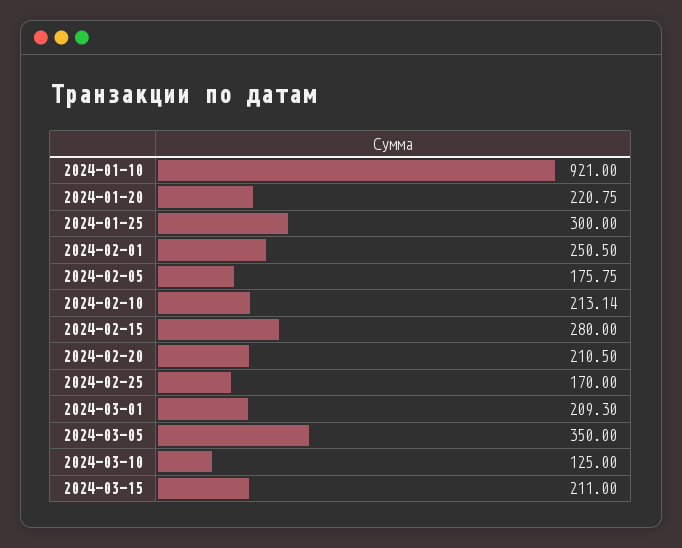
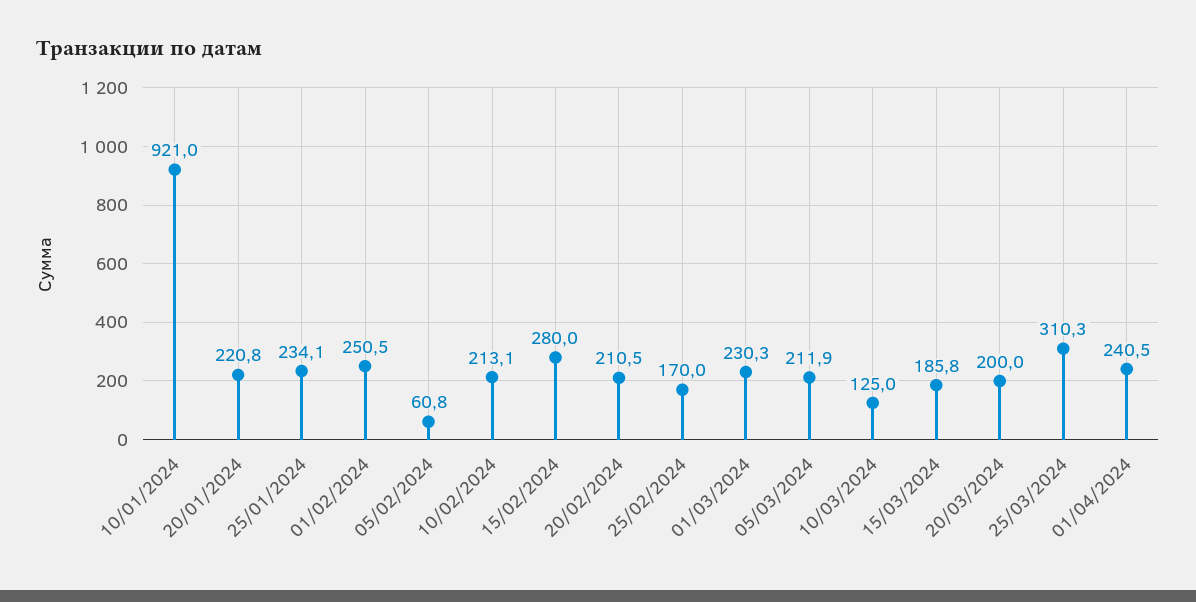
2024-01-25: 300 -> 234.1
2024-02-05: 175.75 -> 60.8
2024-03-01: 209.3 -> 230.3
2024-03-05: 350 -> 211.9
2024-03-15: 211 -> 185.8
20/03/2024: none -> 200
25/03/2024: none -> 310.3
01/04/2024: none -> 240.5

